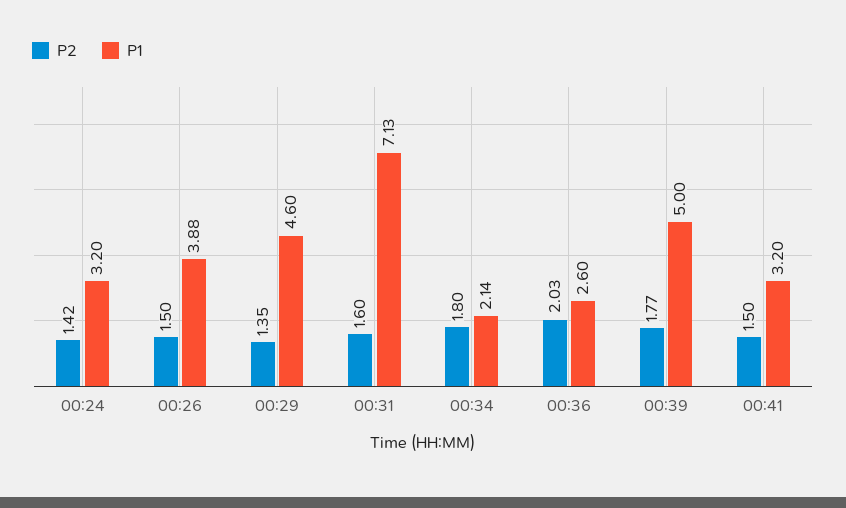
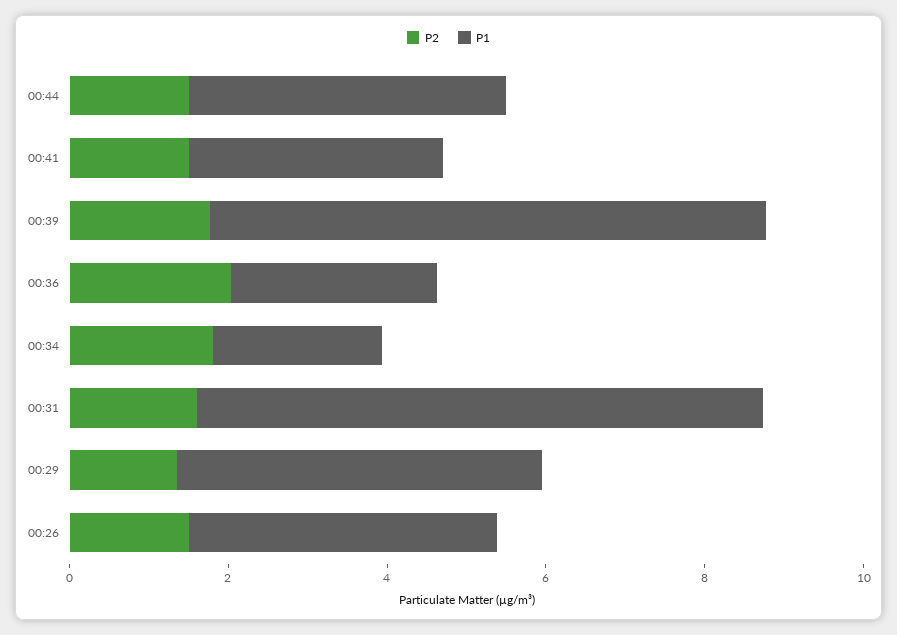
P2, 00:24: 1.42 -> none
P1, 00:24: 3.2 -> none
P1, 00:39: 5 -> 7
P2, 00:44: none -> 1.5
P1, 00:44: none -> 4

